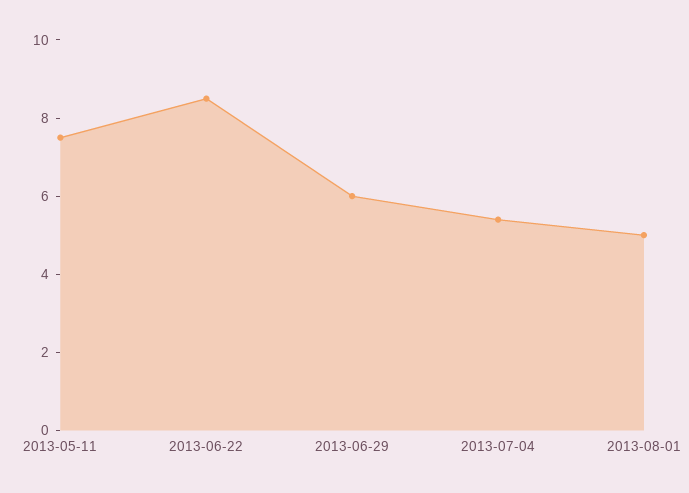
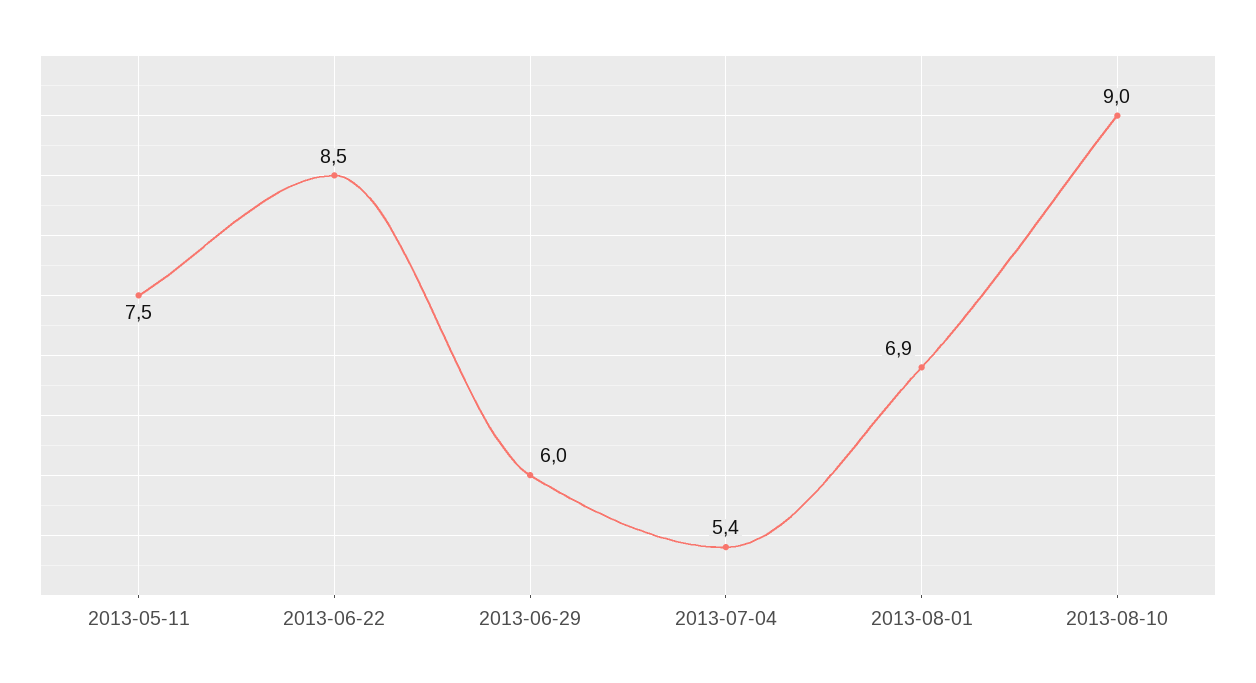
2013-08-01: 5 -> 6.9
2013-08-10: none -> 9

